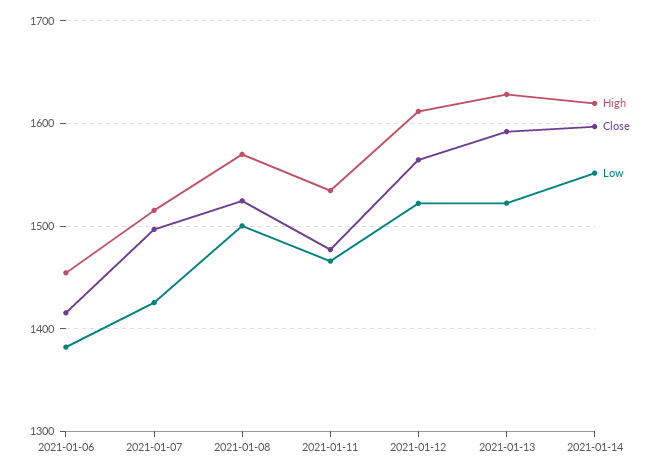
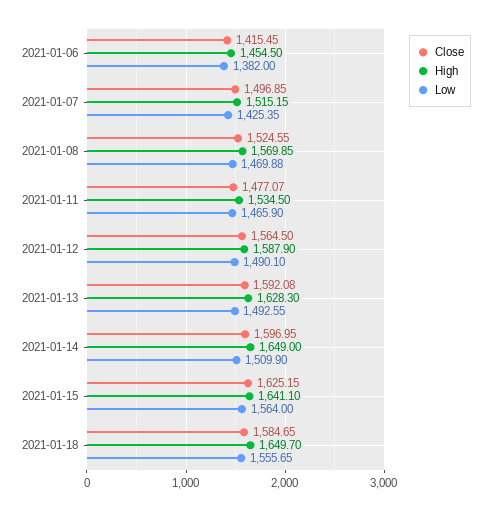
Low, 2021-01-08: 1500 -> 1469.88
High, 2021-01-12: 1610 -> 1587.9
Low, 2021-01-12: 1520 -> 1490.1
Low, 2021-01-13: 1520 -> 1492.55
High, 2021-01-14: 1620 -> 1649
Low, 2021-01-14: 1550 -> 1509.9
Close, 2021-01-15: none -> 1625.15
High, 2021-01-15: none -> 1641.1
Low, 2021-01-15: none -> 1564
Close, 2021-01-18: none -> 1584.65
High, 2021-01-18: none -> 1649.7
Low, 2021-01-18: none -> 1555.65

